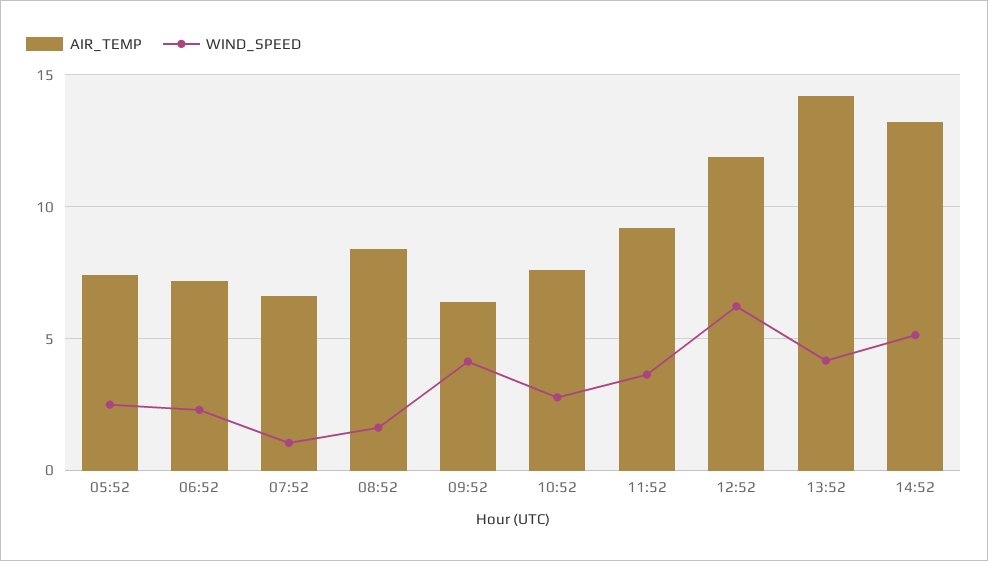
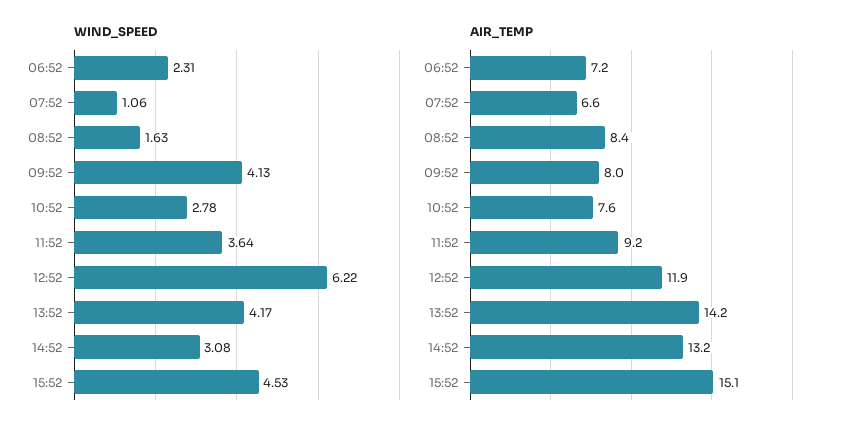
AIR_TEMP, 05:52: 7.5 -> none
WIND_SPEED, 05:52: 2.5 -> none
AIR_TEMP, 09:52: 6.5 -> 8
WIND_SPEED, 14:52: 5 -> 3.08
WIND_SPEED, 15:52: none -> 4.53
AIR_TEMP, 15:52: none -> 15.1

